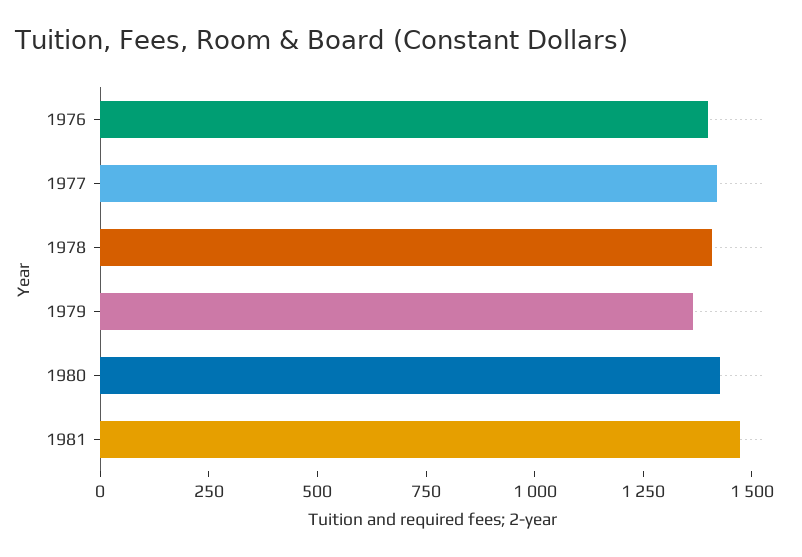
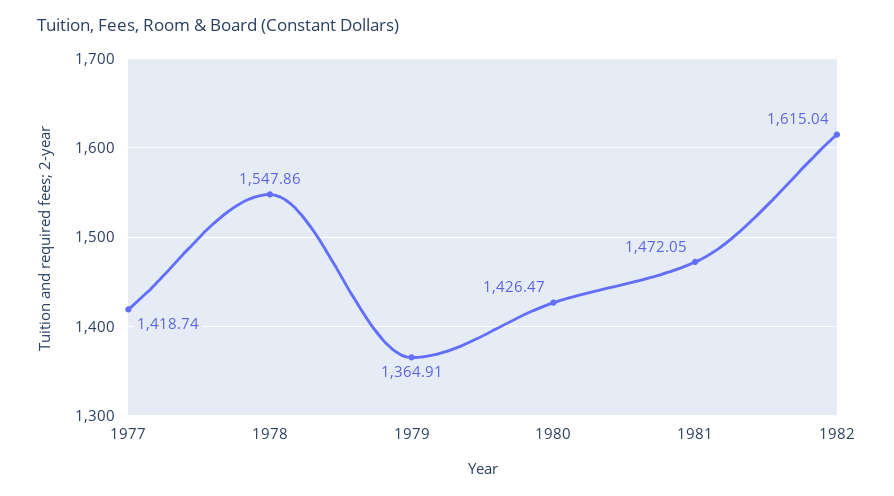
1976: 1400 -> none
1978: 1400 -> 1547.86
1982: none -> 1615.04

